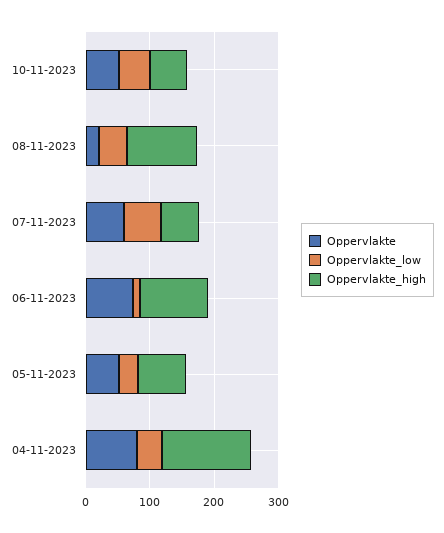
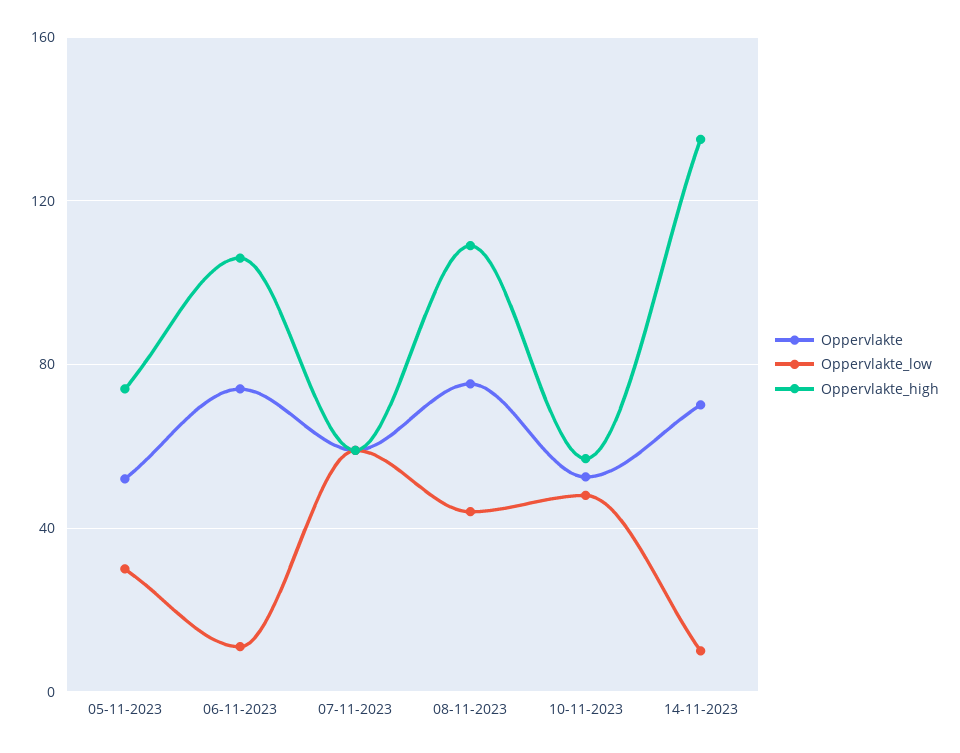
Oppervlakte, 08-11-2023: 20 -> 75
Oppervlakte, 04-11-2023: 80 -> none
Oppervlakte_low, 04-11-2023: 40 -> none
Oppervlakte_high, 04-11-2023: 140 -> none
Oppervlakte, 14-11-2023: none -> 70
Oppervlakte_low, 14-11-2023: none -> 10
Oppervlakte_high, 14-11-2023: none -> 135

